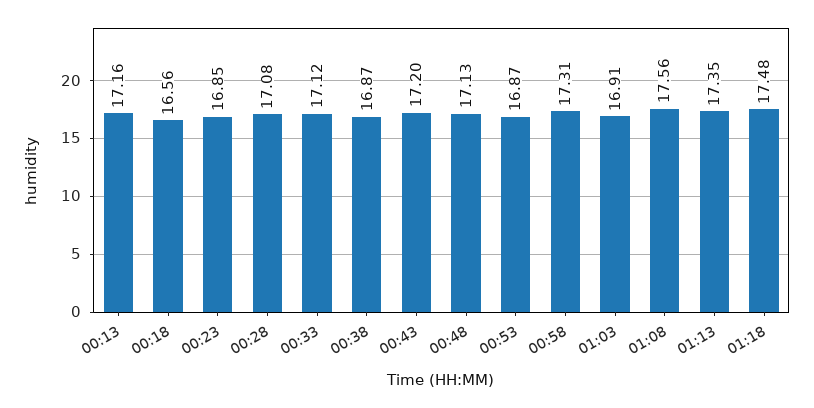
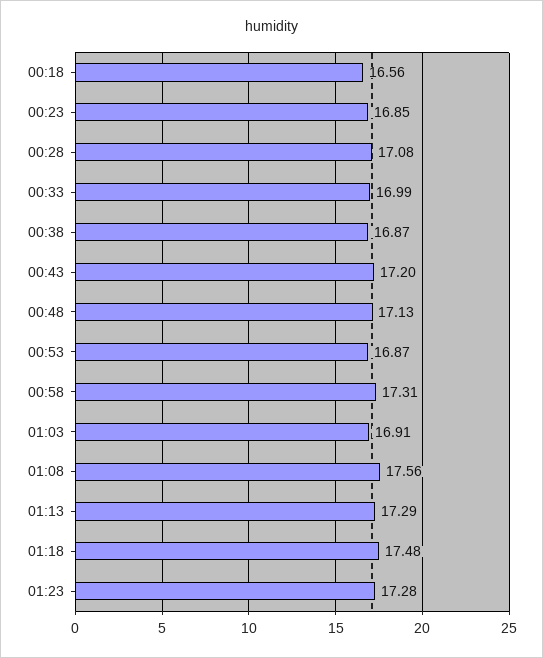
00:13: 17.16 -> none
00:33: 17.12 -> 16.99
01:13: 17.35 -> 17.29
01:23: none -> 17.28

